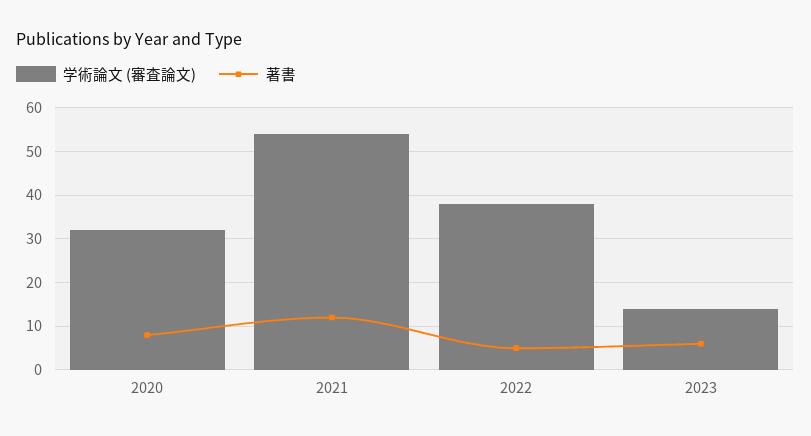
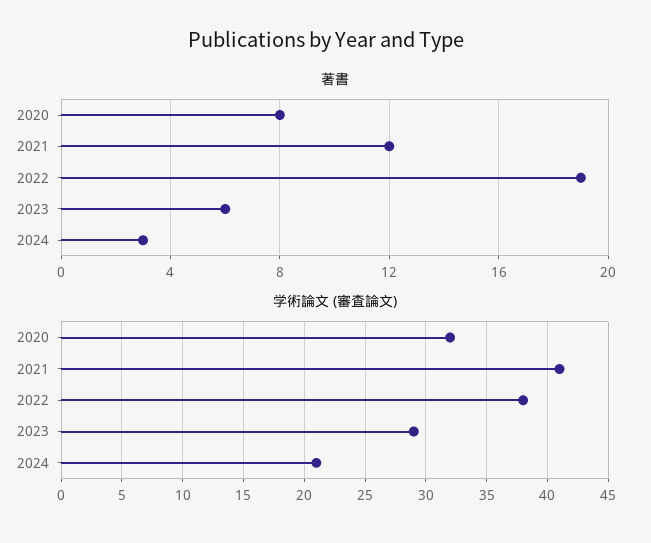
学術論文 (審査論文), 2021: 55 -> 41
著書, 2022: 5 -> 19
学術論文 (審査論文), 2023: 15 -> 29
著書, 2024: none -> 3
学術論文 (審査論文), 2024: none -> 21

